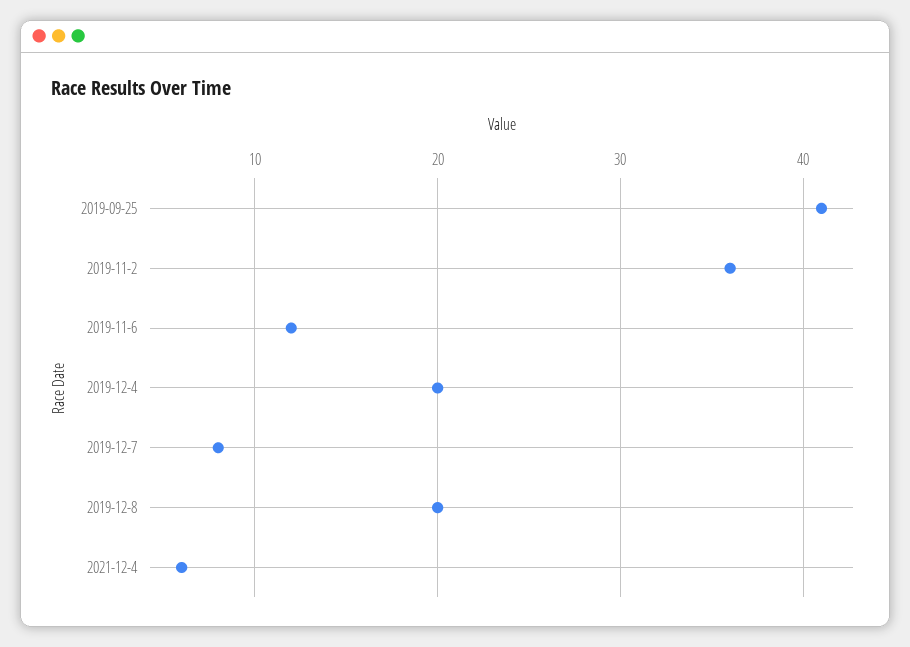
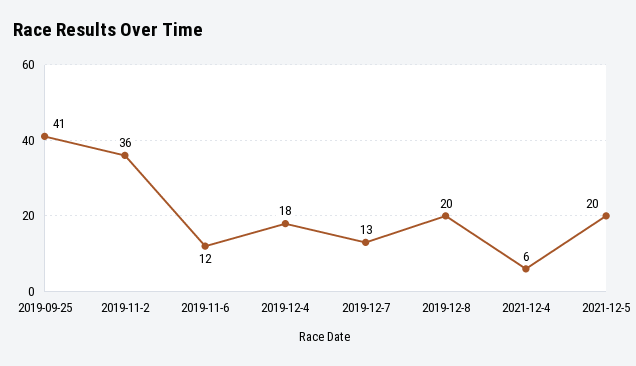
2019-12-4: 20 -> 18
2019-12-7: 8 -> 13
2021-12-5: none -> 20

